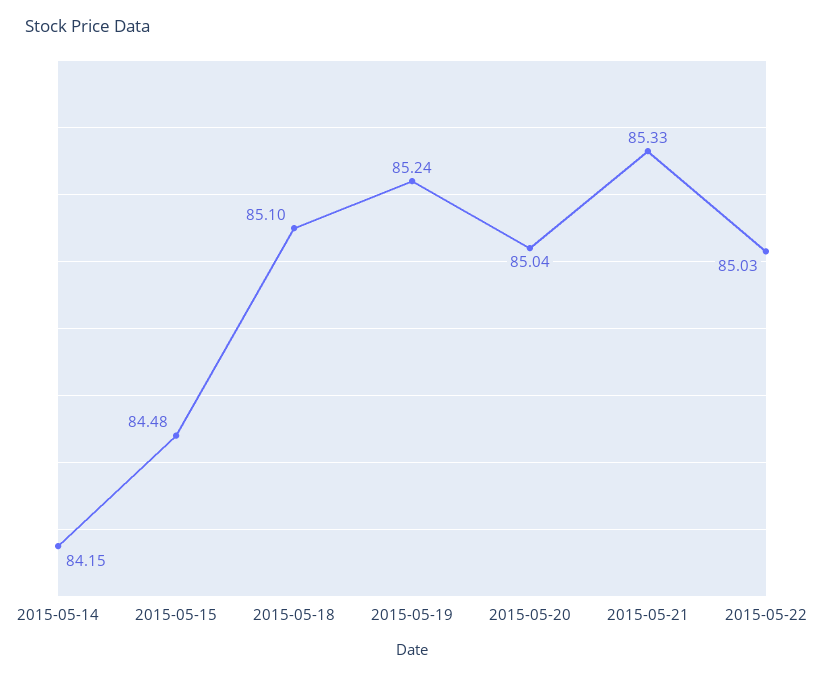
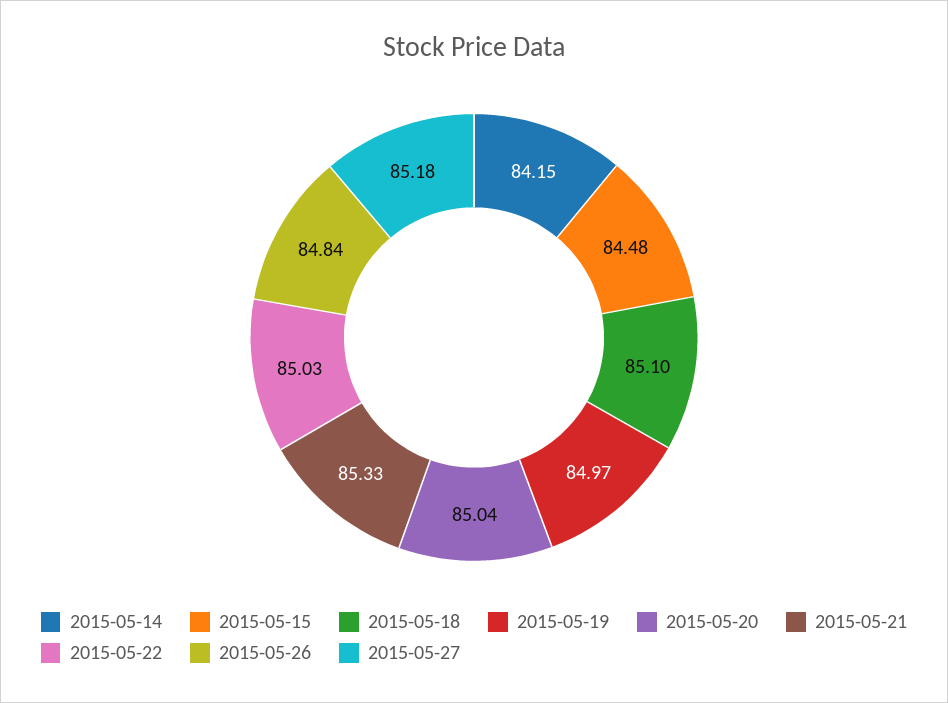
2015-05-19: 85.24 -> 84.97
2015-05-26: none -> 84.84
2015-05-27: none -> 85.18

